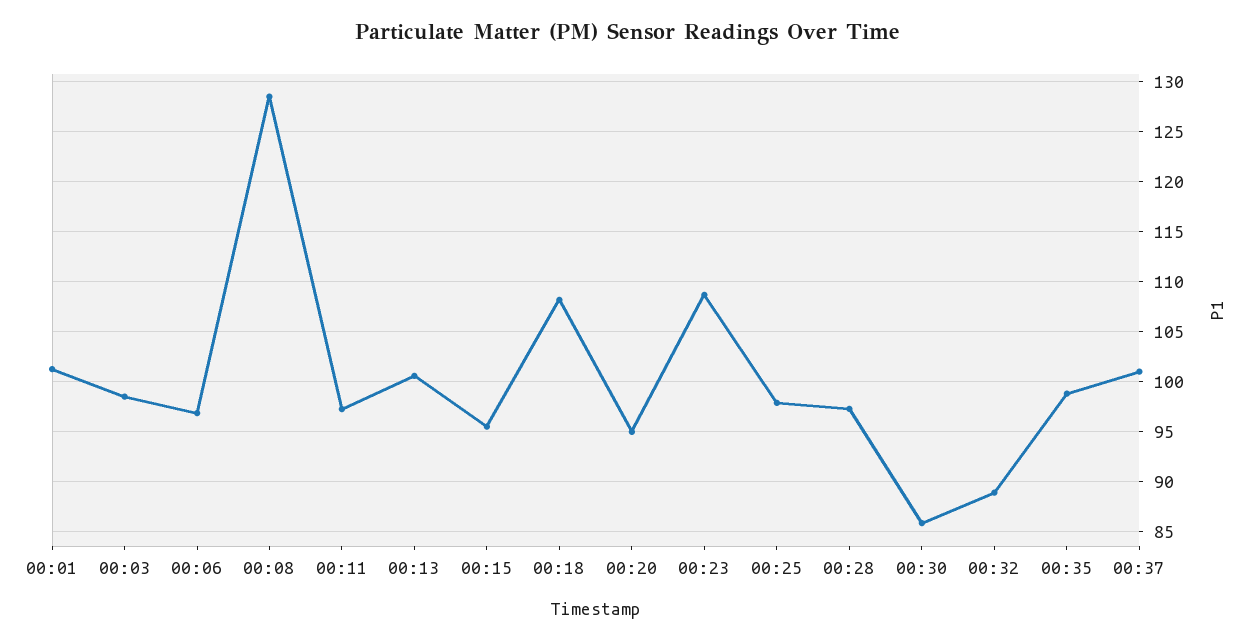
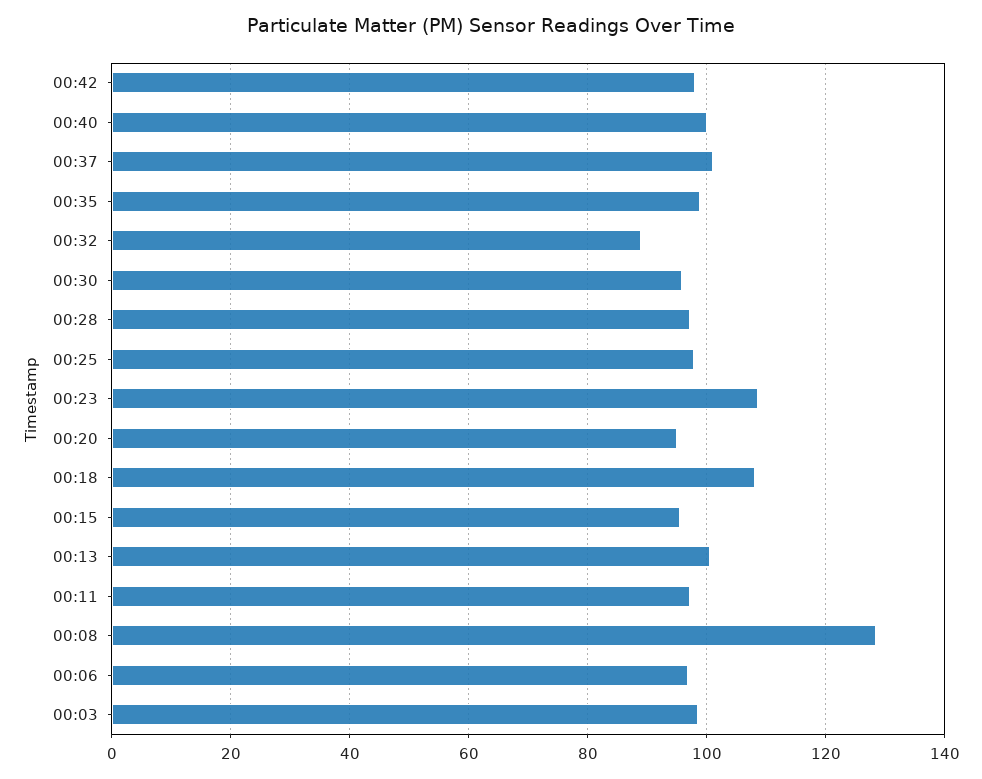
00:01: 101 -> none
00:30: 86 -> 96
00:42: none -> 98
00:40: none -> 100

